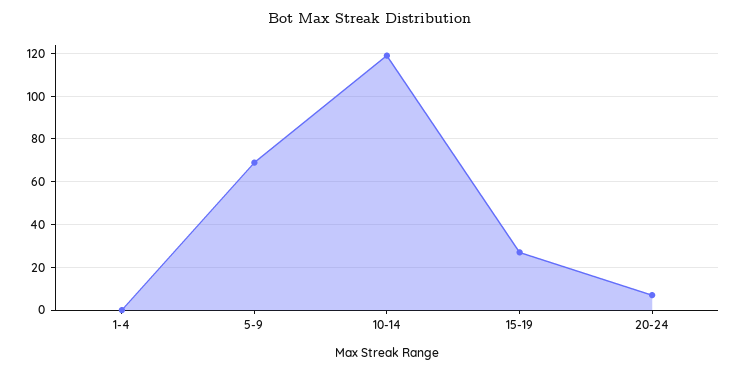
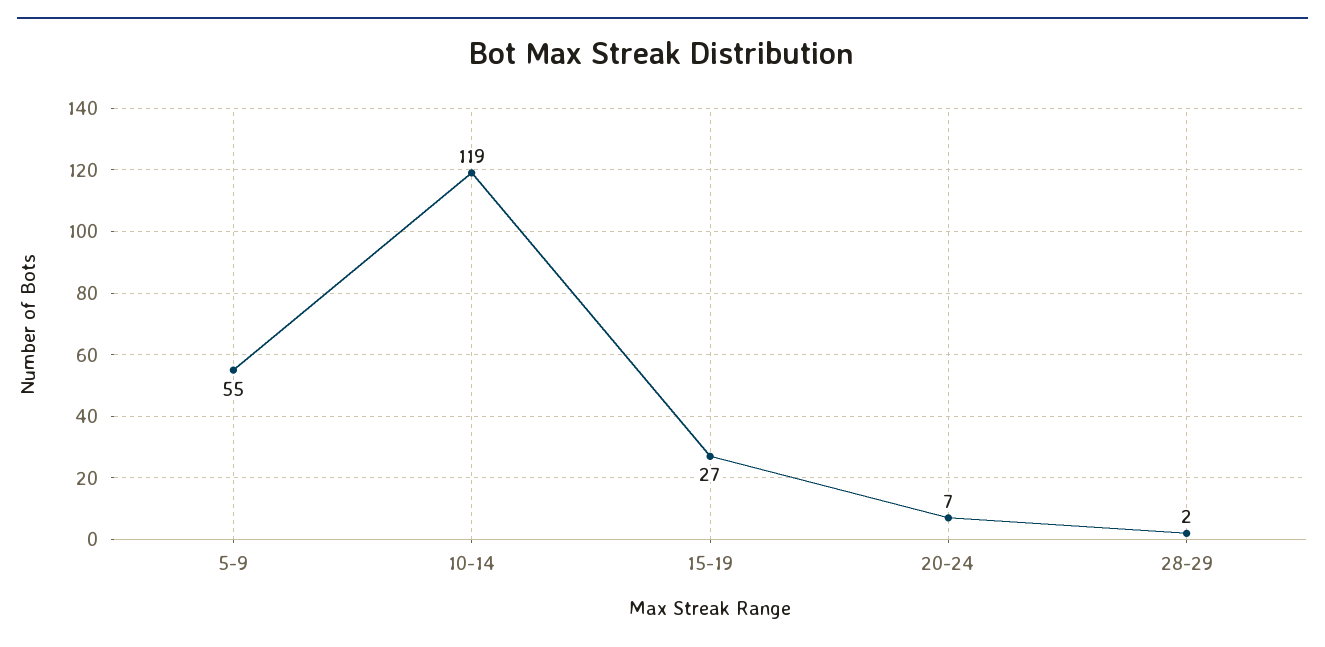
1-4: 0 -> none
5-9: 70 -> 55
28-29: none -> 2

